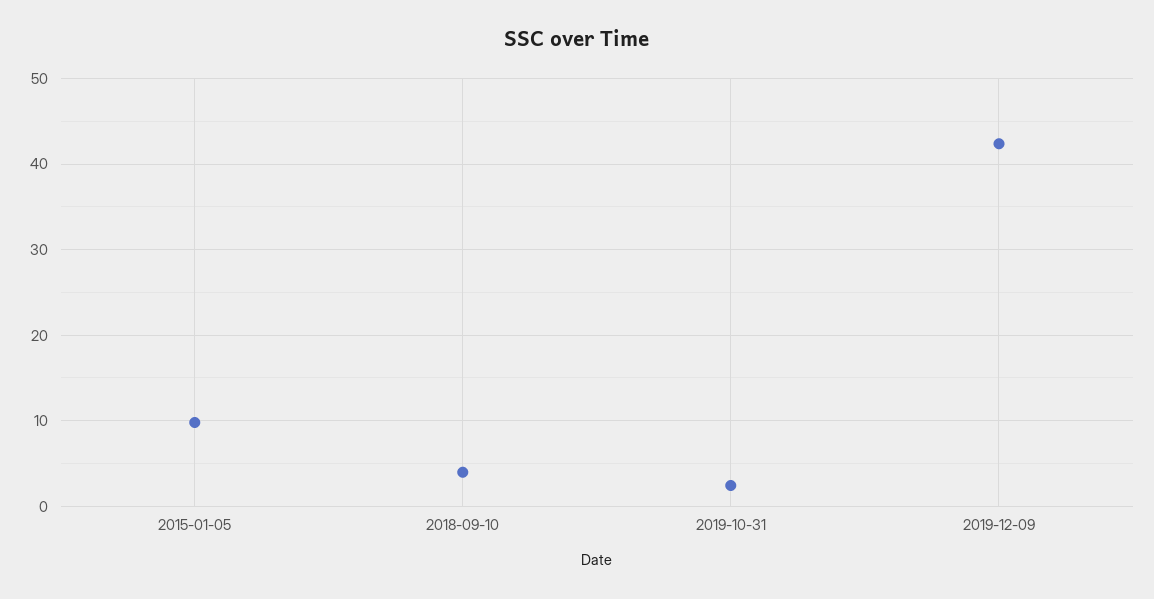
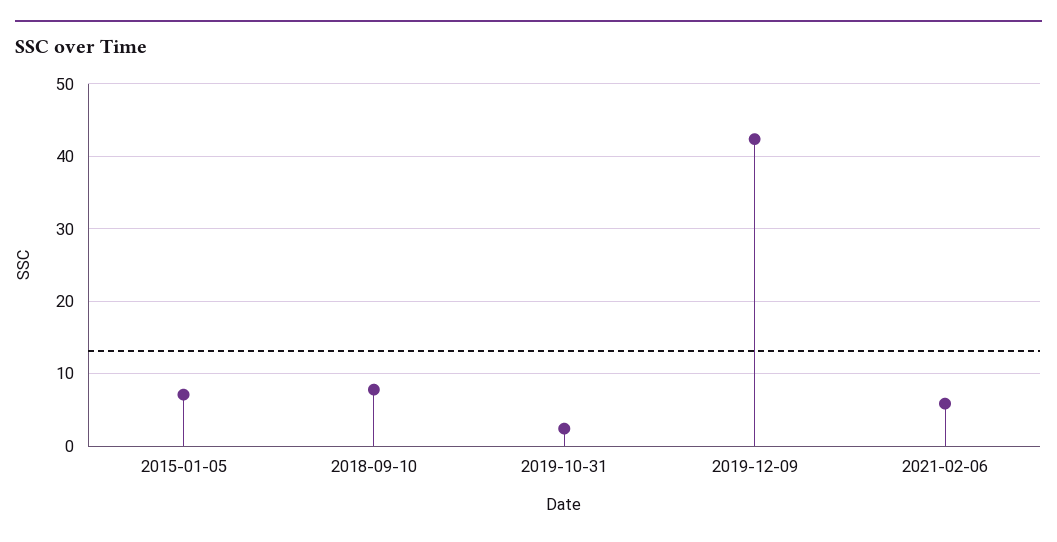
2015-01-05: 10 -> 7
2018-09-10: 4 -> 8
2021-02-06: none -> 6

